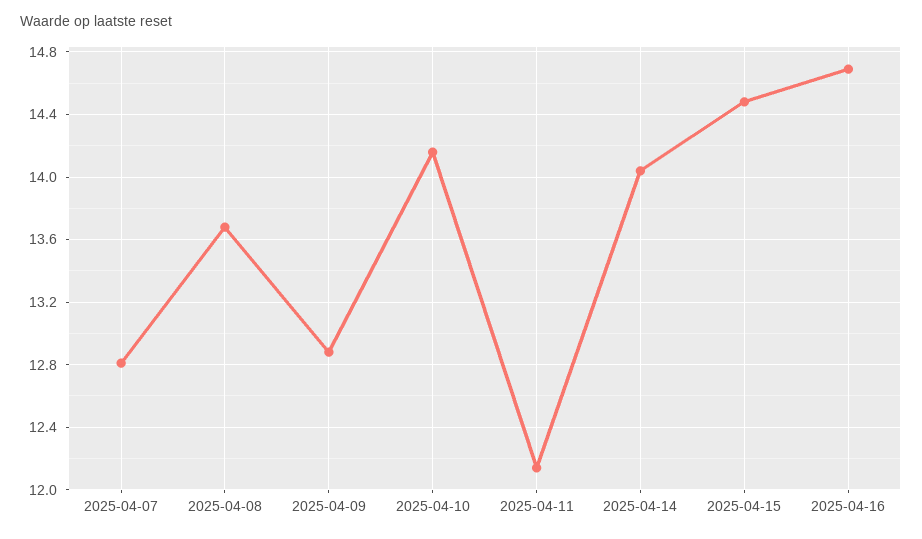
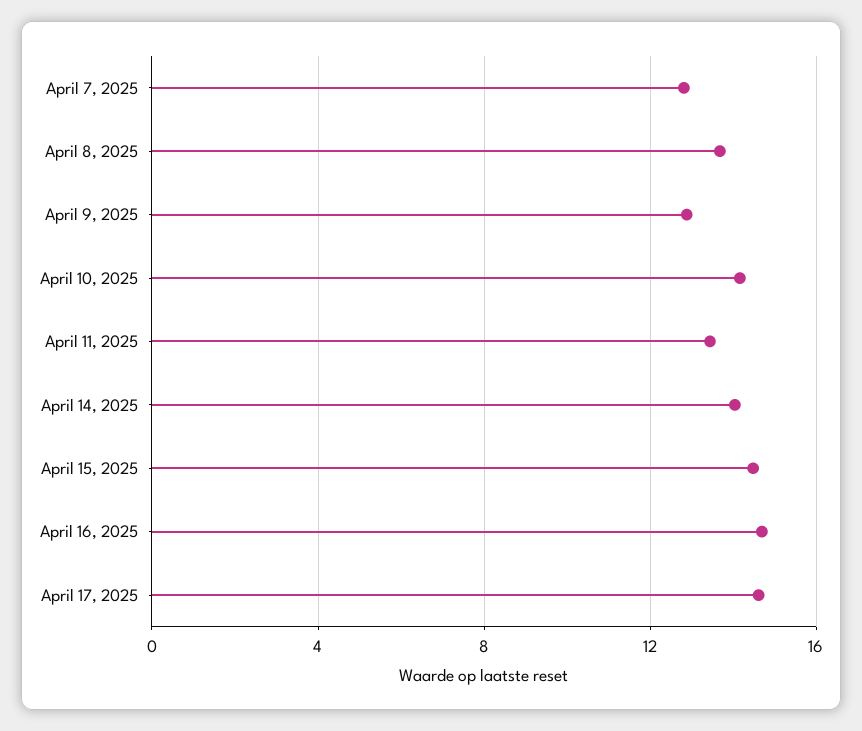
2025-04-11: 12.15 -> 13.5
April 17, 2025: none -> 14.5

